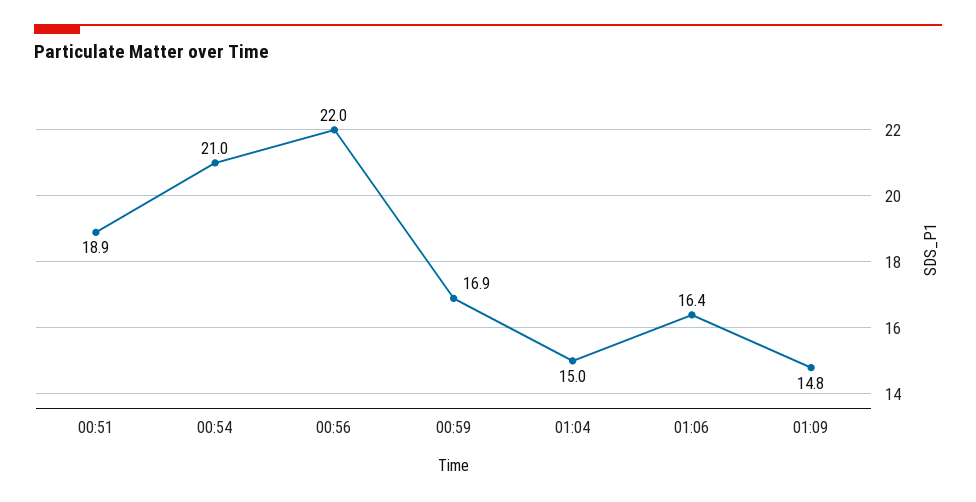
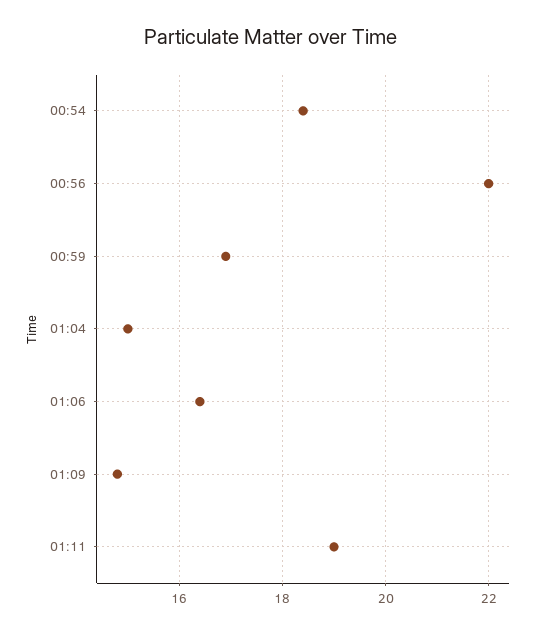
00:51: 18.9 -> none
00:54: 21 -> 18.5
01:11: none -> 19

